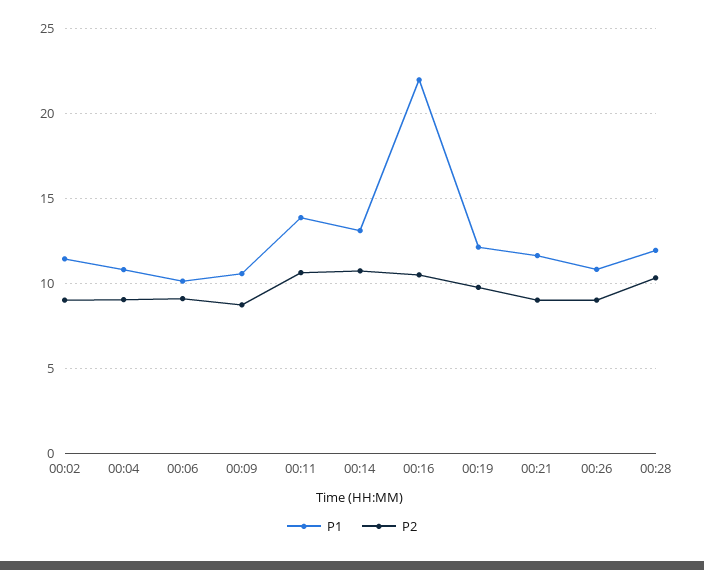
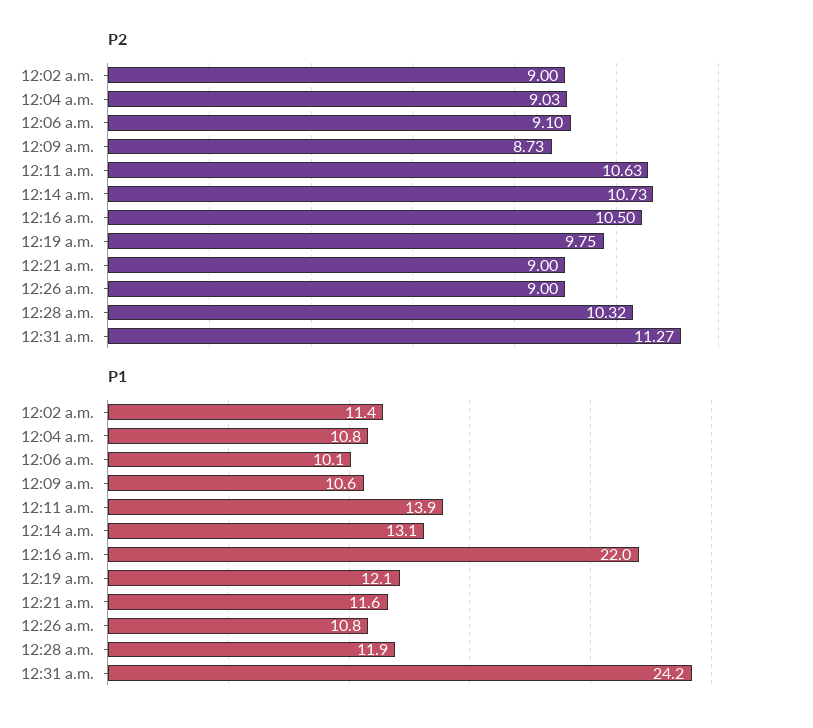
P2, 12:31 a.m.: none -> 11.27
P1, 12:31 a.m.: none -> 24.2

